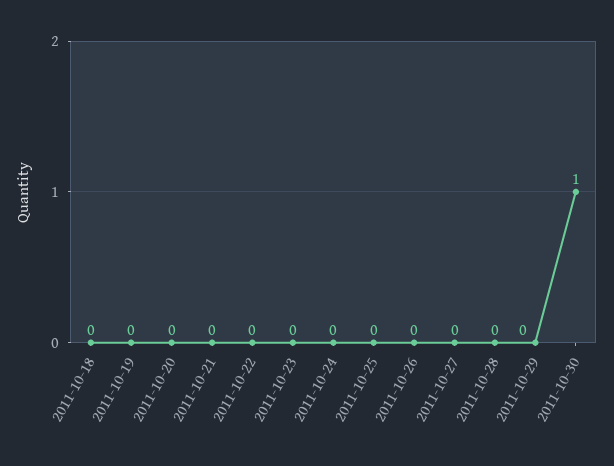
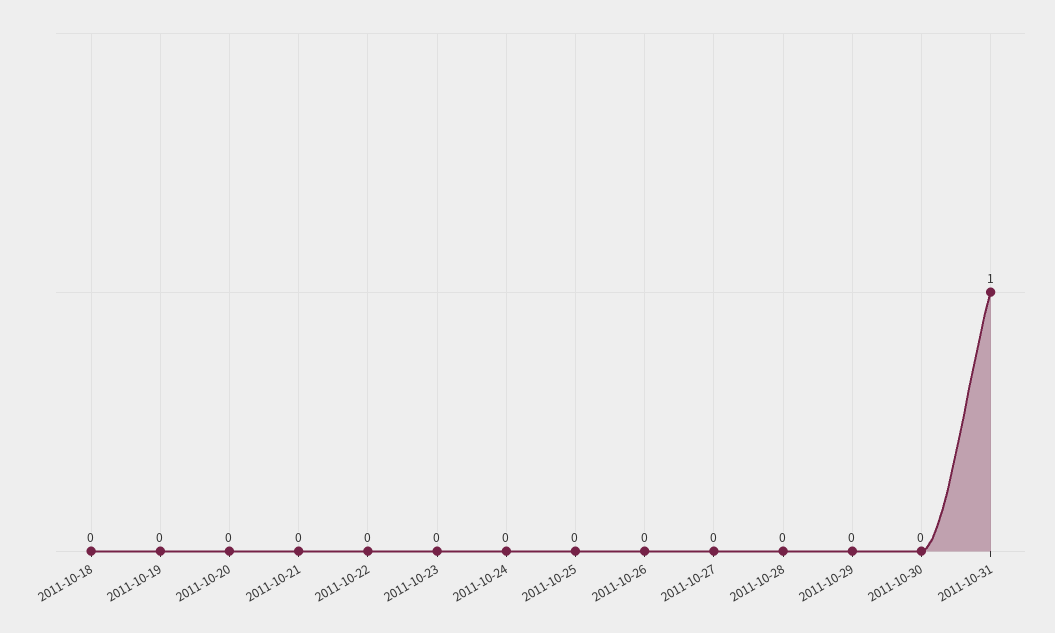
2011-10-30: 1 -> 0
2011-10-31: none -> 1

